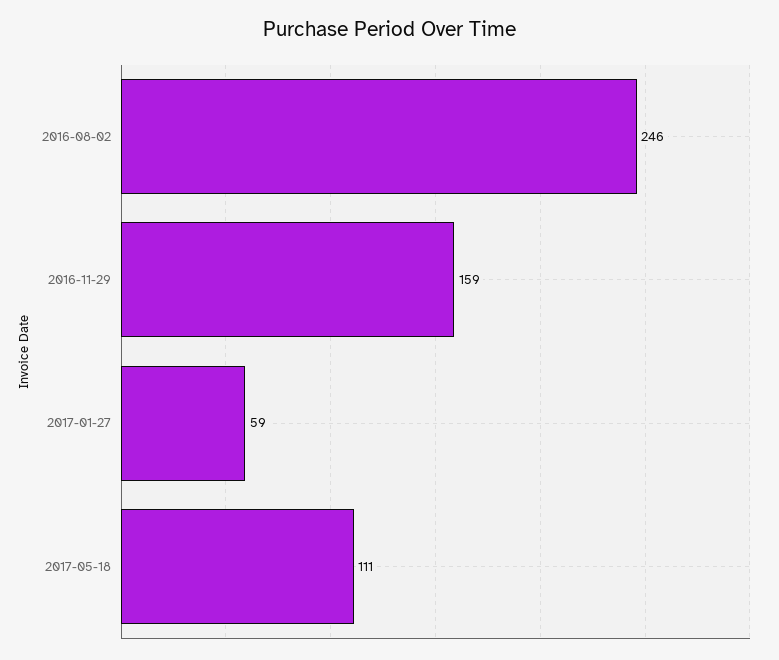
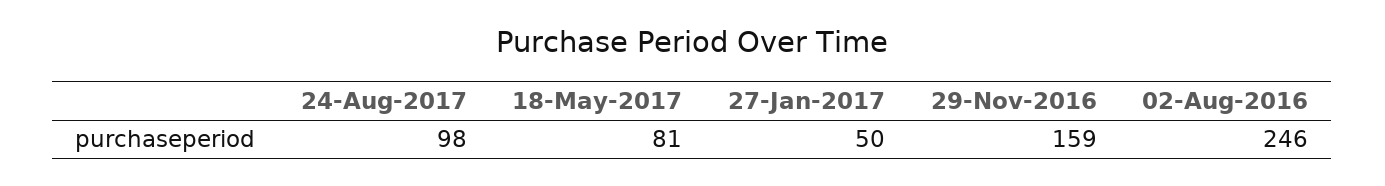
2017-01-27: 59 -> 50
2017-05-18: 111 -> 81
24-Aug-2017: none -> 98

